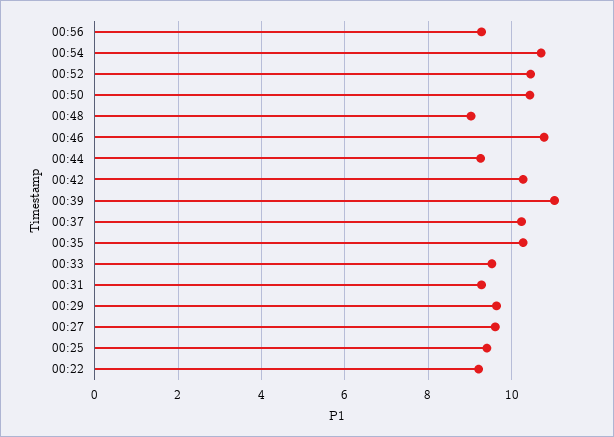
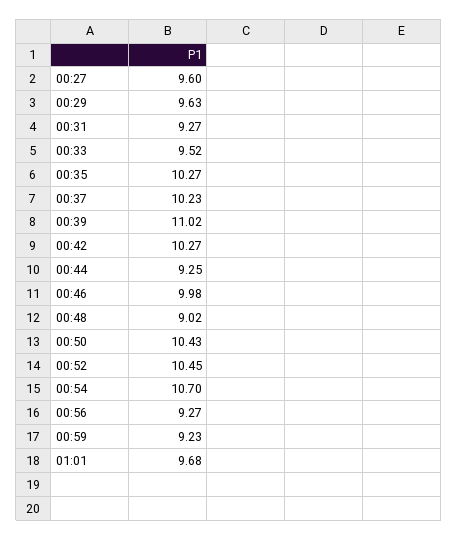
00:46: 10.8 -> 9.98
00:25: 9.4 -> none
00:22: 9.2 -> none
00:59: none -> 9.23
01:01: none -> 9.68

